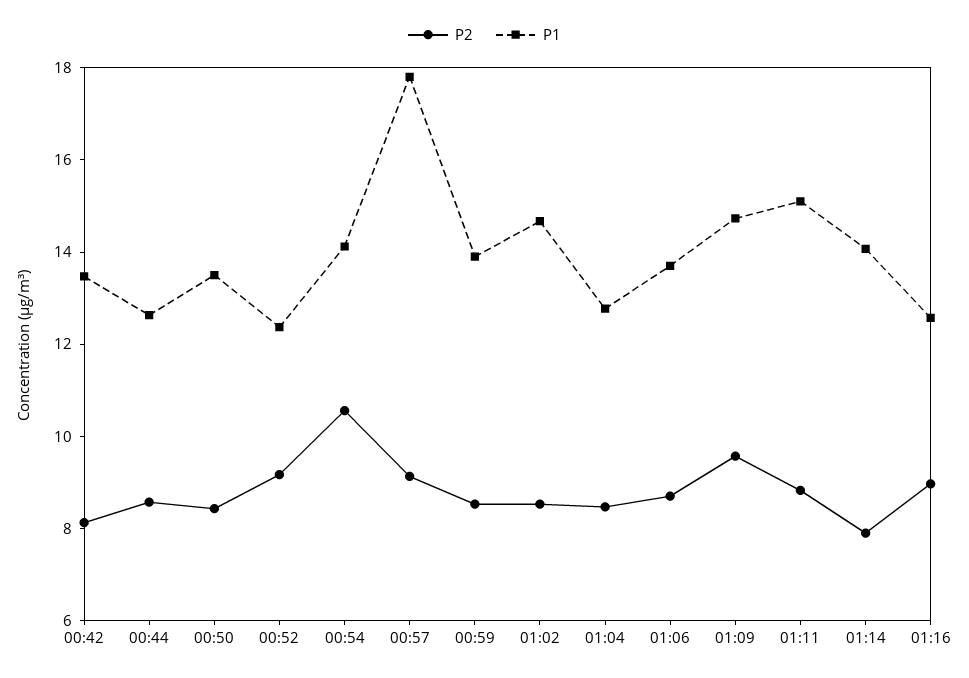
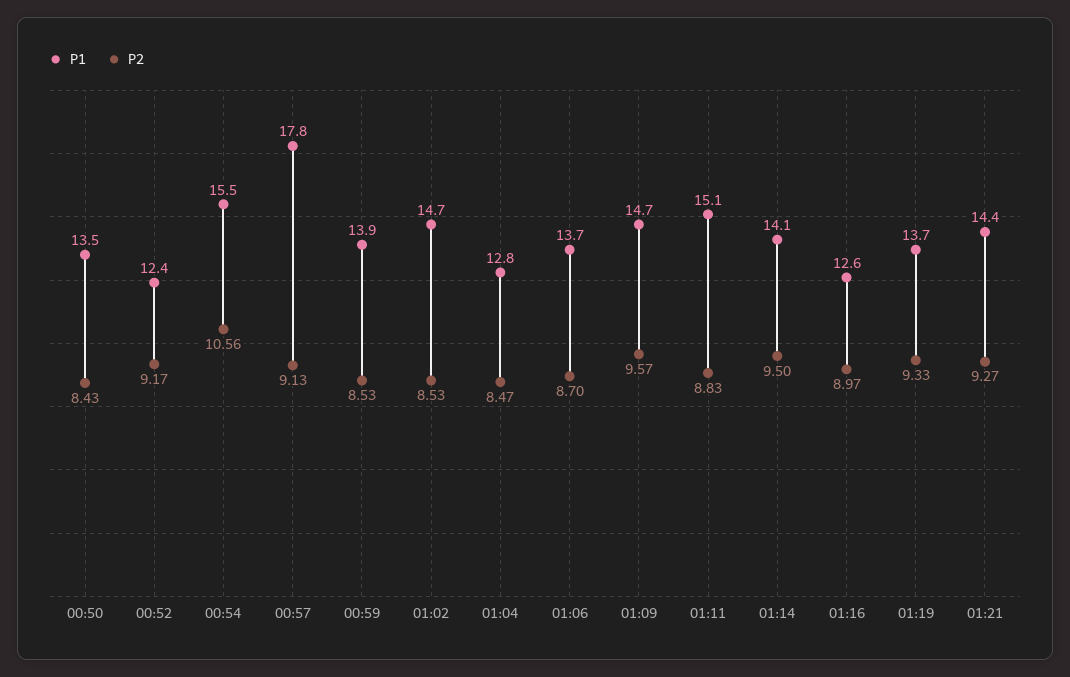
P2, 00:42: 8 -> none
P1, 00:42: 13.5 -> none
P2, 00:44: 8.5 -> none
P1, 00:44: 12.5 -> none
P1, 00:54: 14 -> 15.5
P2, 01:14: 8 -> 9.5
P1, 01:19: none -> 13.7
P2, 01:19: none -> 9.33
P1, 01:21: none -> 14.4
P2, 01:21: none -> 9.27

